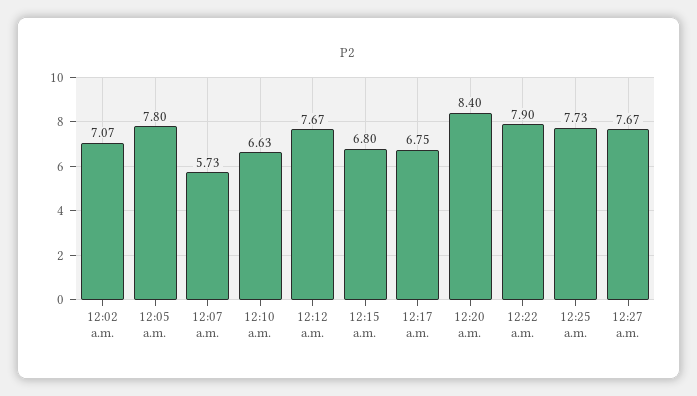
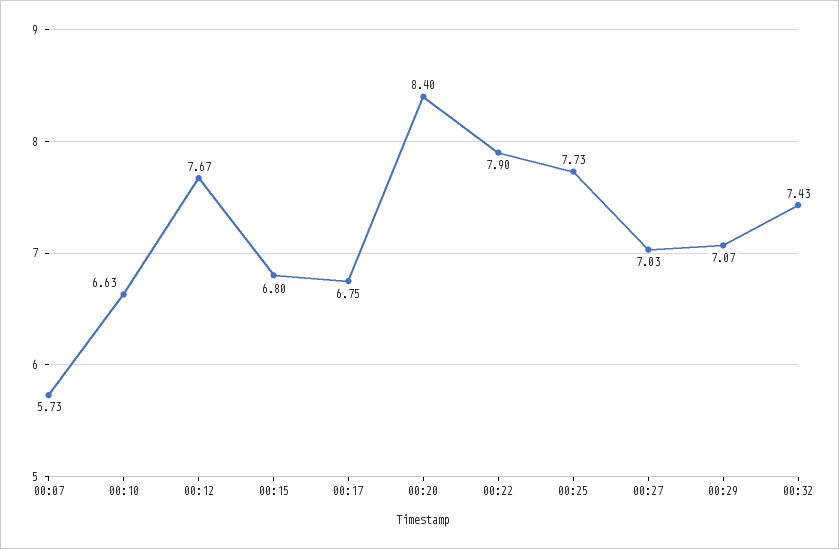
12:02 a.m.: 7.07 -> none
12:05 a.m.: 7.8 -> none
12:27 a.m.: 7.67 -> 7.03
00:29: none -> 7.07
00:32: none -> 7.43

